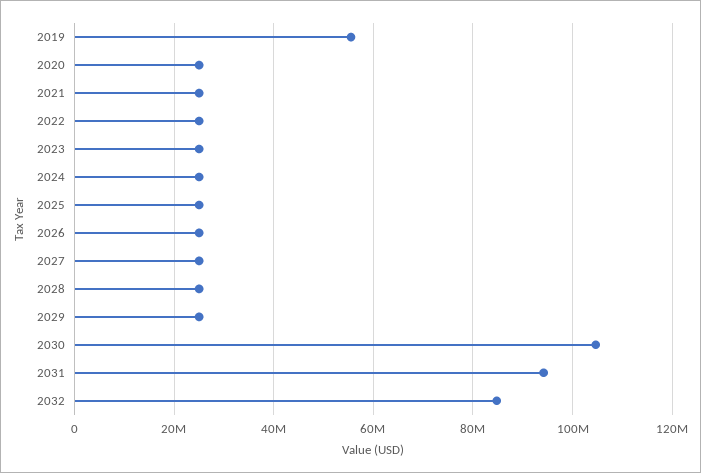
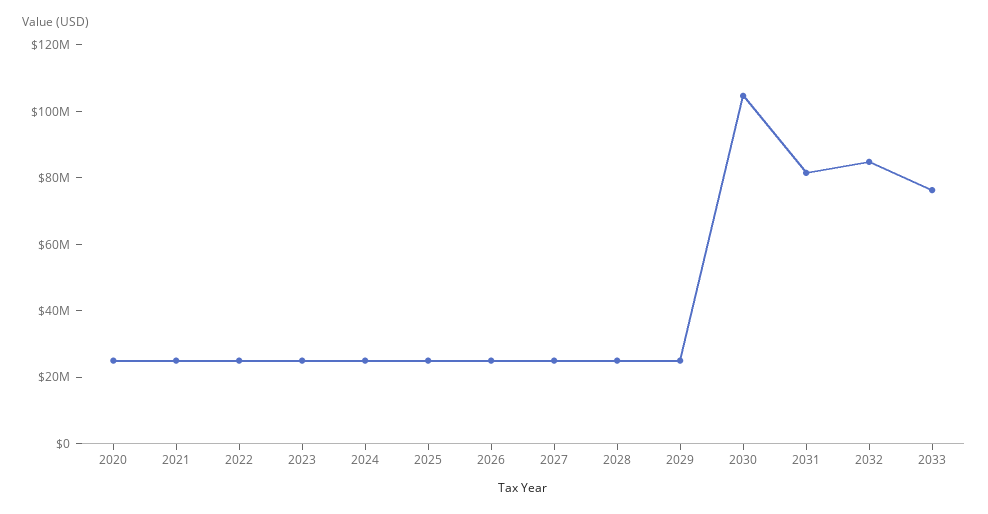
2019: 56000000 -> none
2031: 94000000 -> 80000000
2033: none -> 75000000

